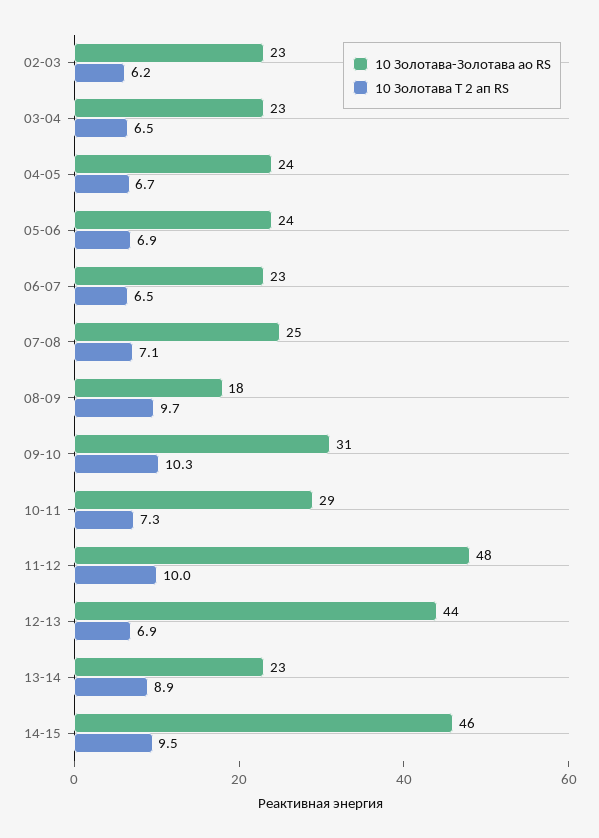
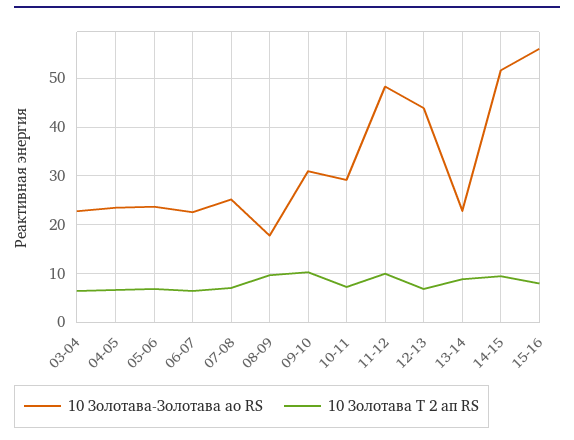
10 Золотава-Золотава ао RS, 02-03: 23 -> none
10 Золотава Т 2 ап RS, 02-03: 6.2 -> none
10 Золотава-Золотава ао RS, 14-15: 46 -> 52
10 Золотава-Золотава ао RS, 15-16: none -> 56
10 Золотава Т 2 ап RS, 15-16: none -> 8

